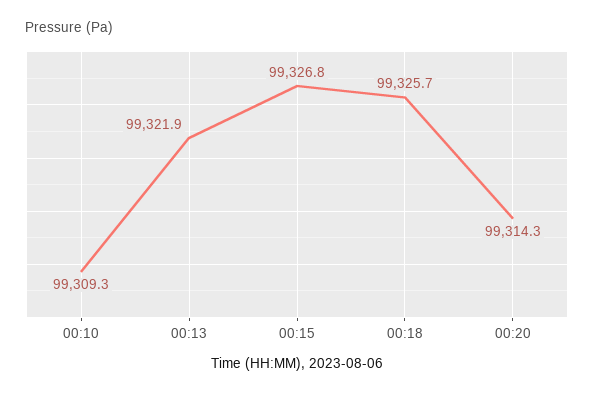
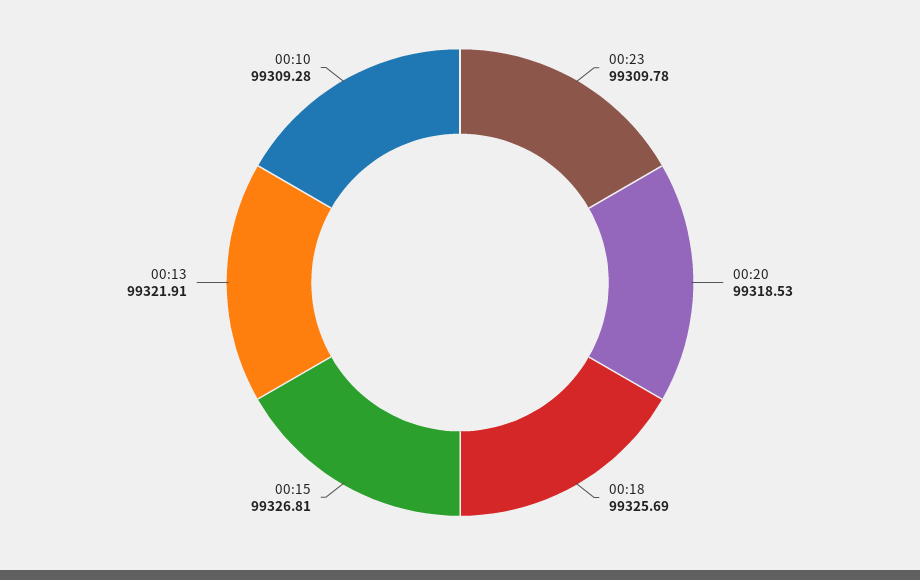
00:20: 99314.3 -> 99318.53
00:23: none -> 99309.78

